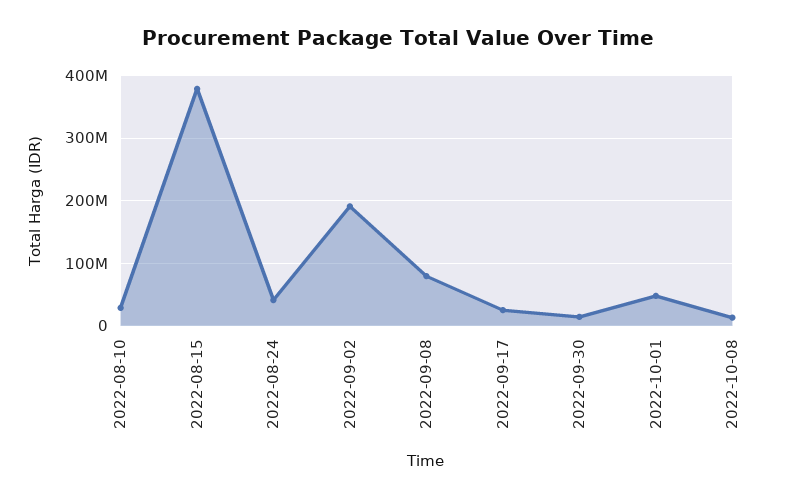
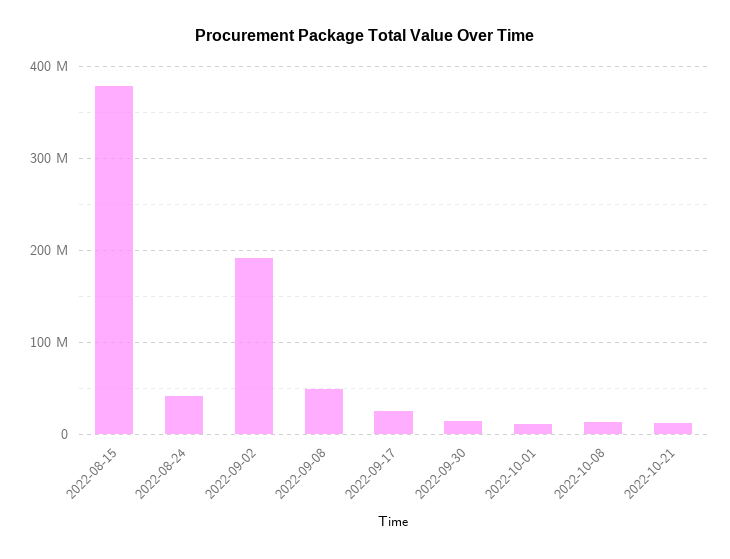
2022-08-10: 30000000 -> none
2022-09-08: 80000000 -> 50000000
2022-10-01: 50000000 -> 10000000
2022-10-21: none -> 10000000

